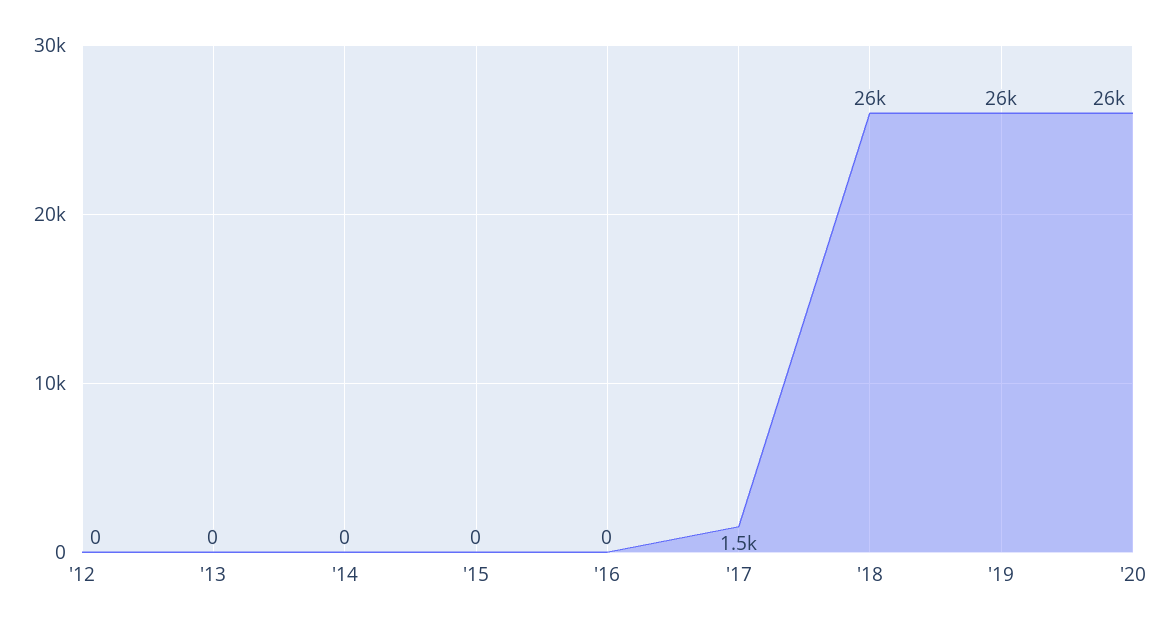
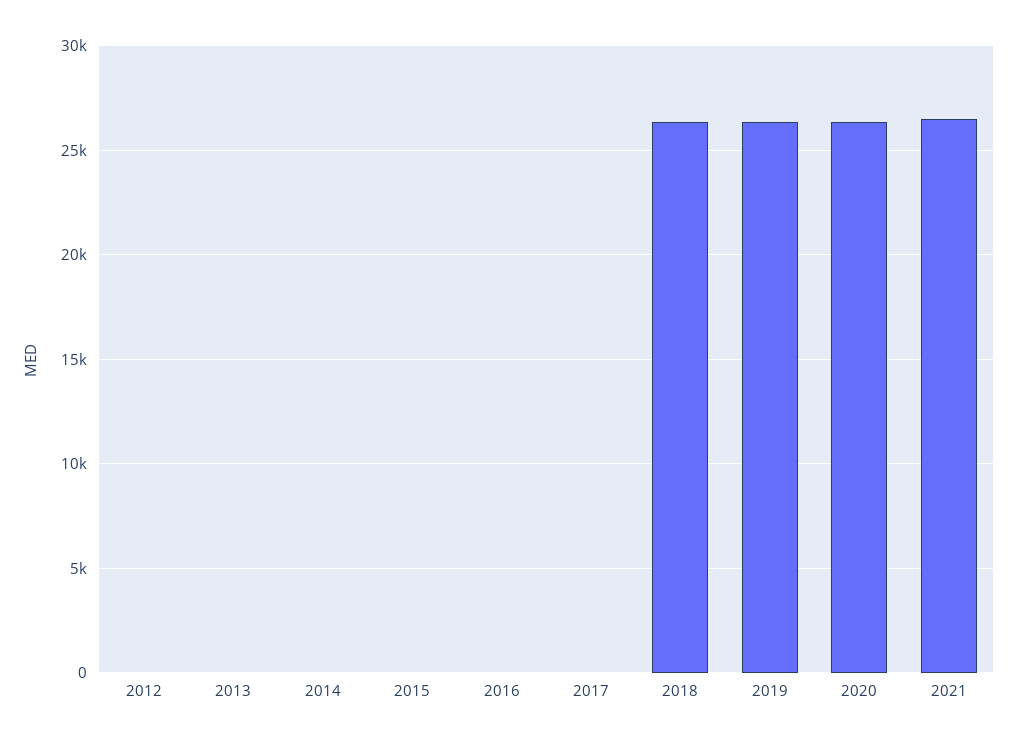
'17: 1500 -> 0
2021: none -> 26500

